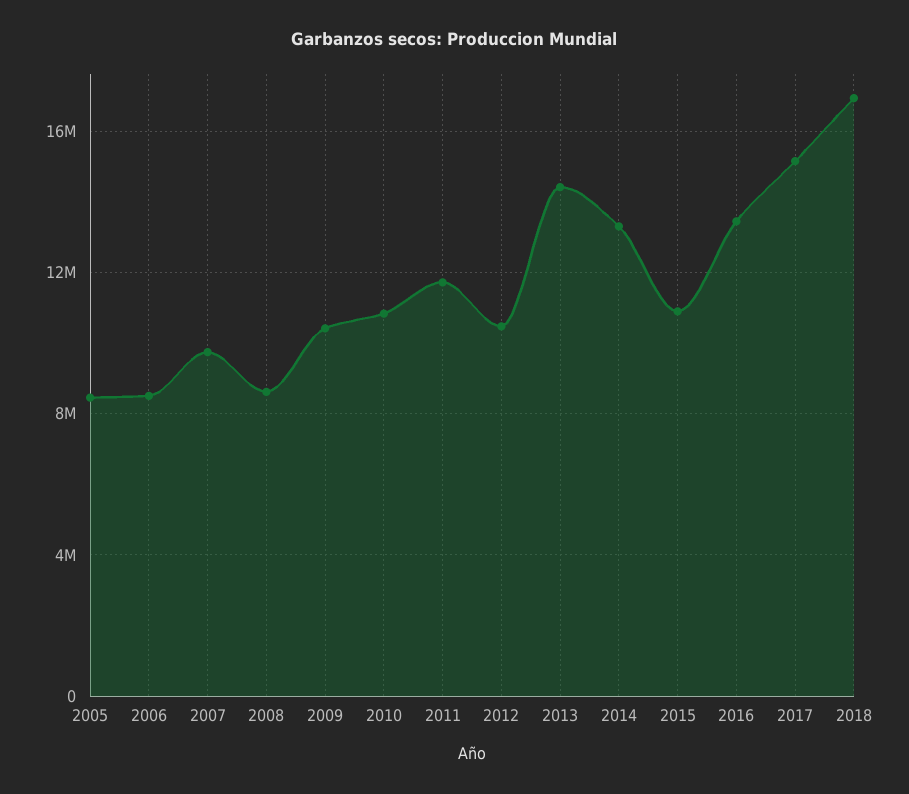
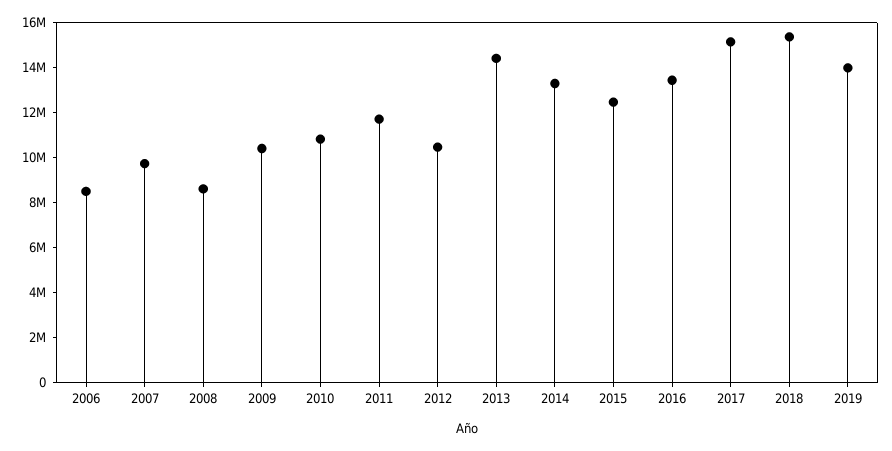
2005: 8500000 -> none
2015: 11000000 -> 12500000
2018: 17000000 -> 15500000
2019: none -> 14000000

